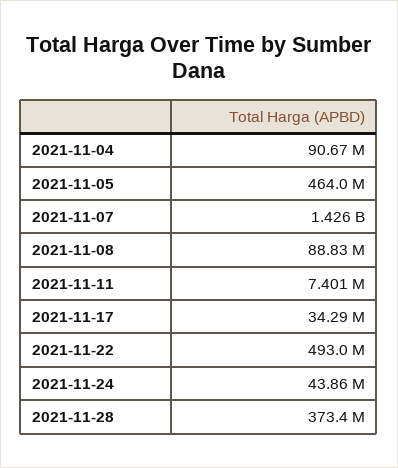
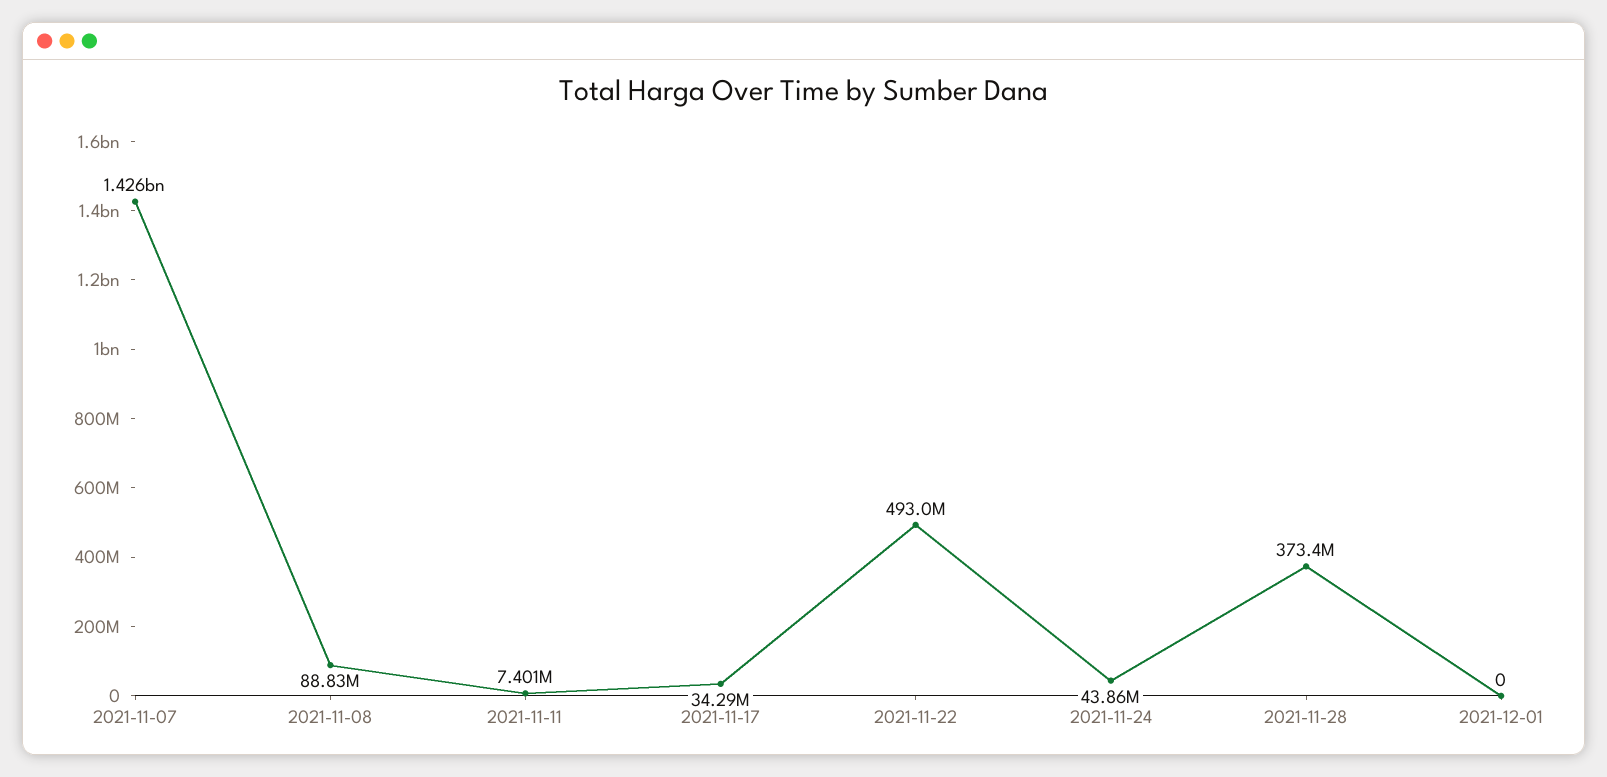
2021-11-04: 90670000 -> none
2021-11-05: 464000000 -> none
2021-12-01: none -> 0

